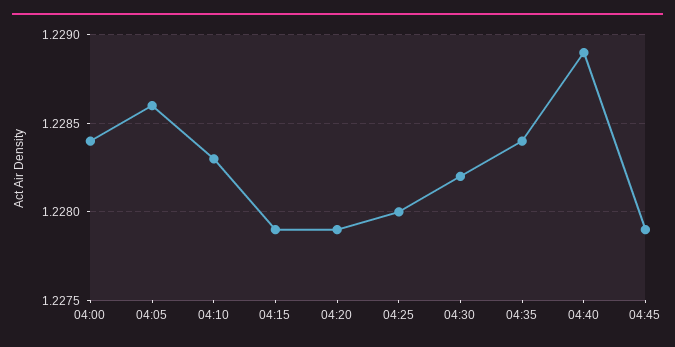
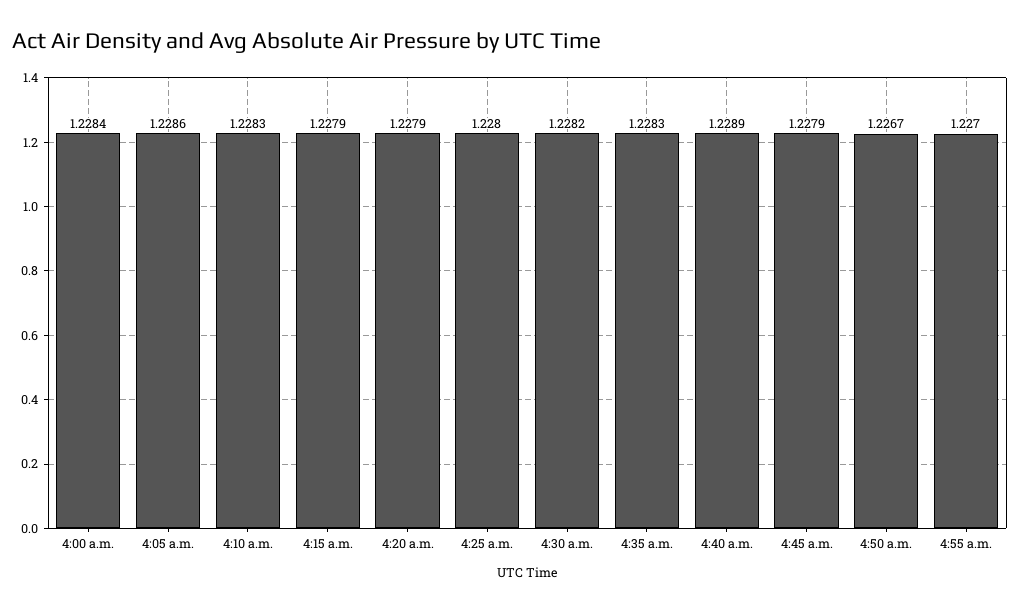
04:35: 1.2284 -> 1.2283
4:50 a.m.: none -> 1.2267
4:55 a.m.: none -> 1.227

